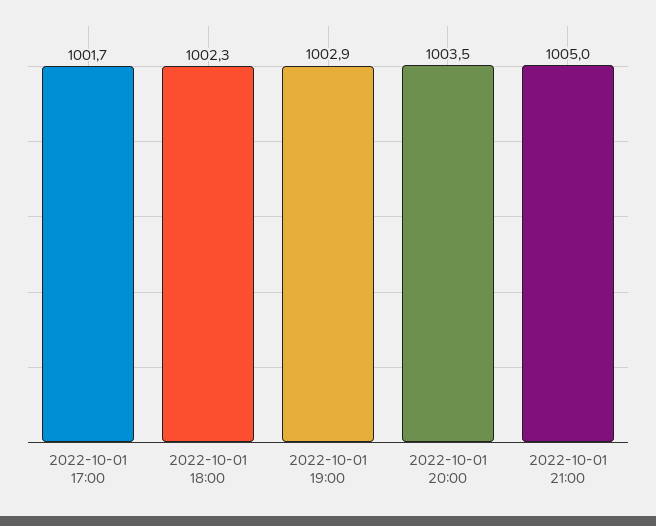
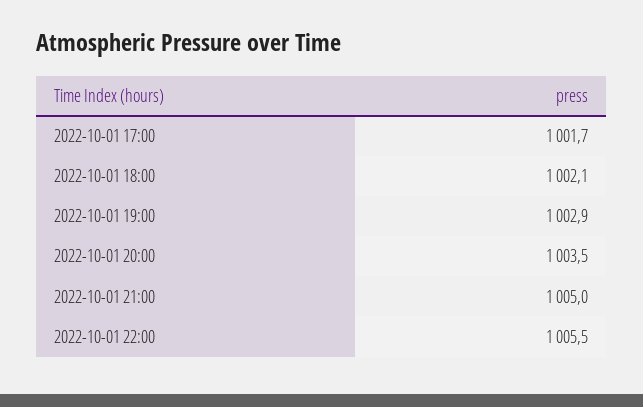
2022-10-01 18:00: 1002.3 -> 1002.1
2022-10-01 22:00: none -> 1005.5

